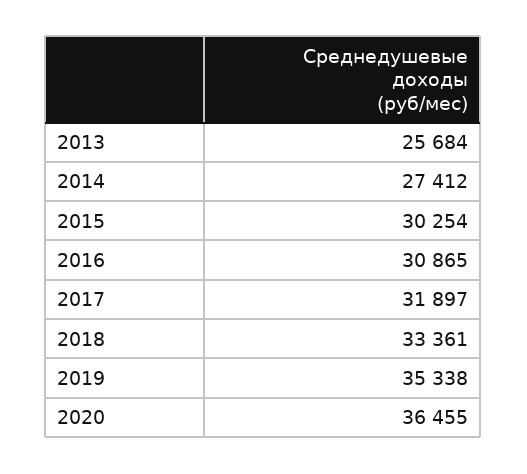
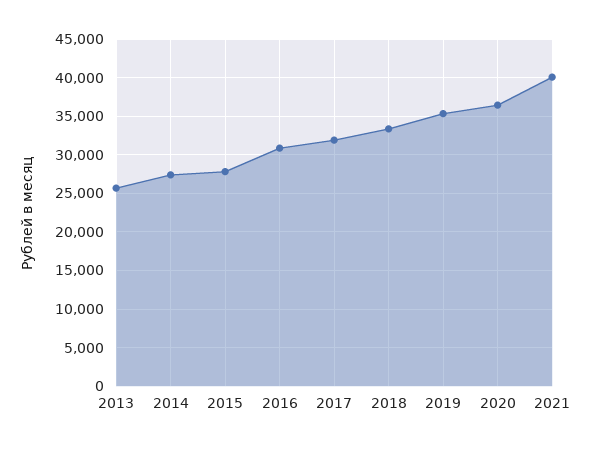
2015: 30254 -> 28000
2021: none -> 40000

